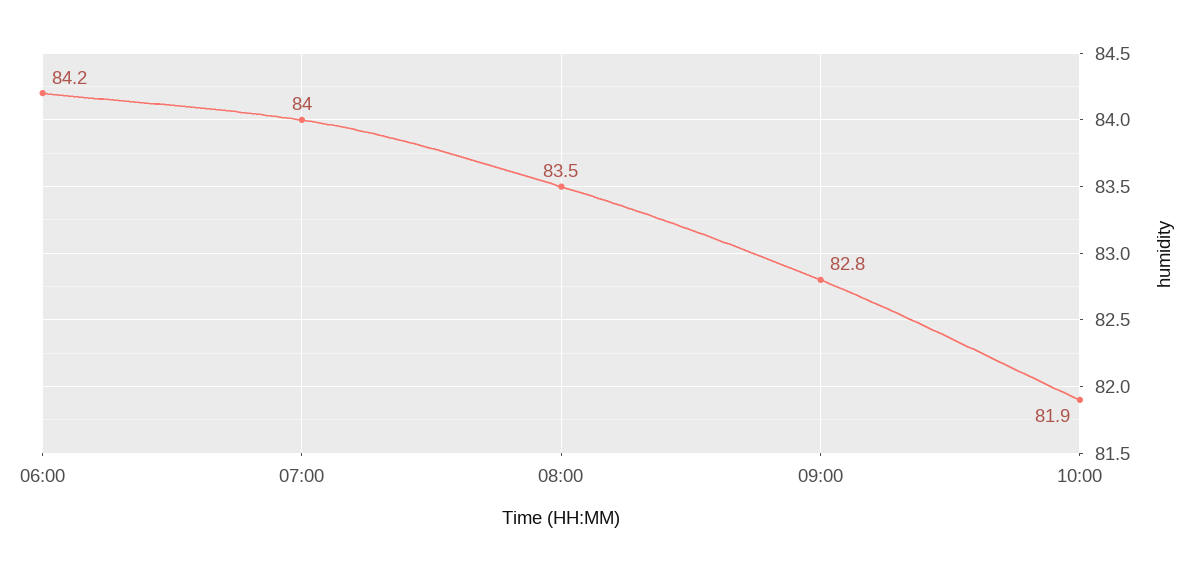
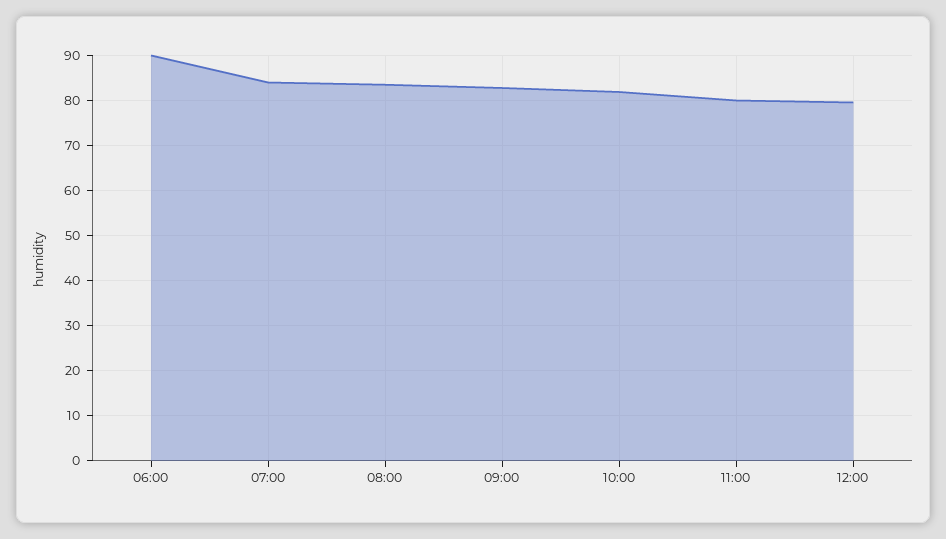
06:00: 84.2 -> 90
11:00: none -> 80
12:00: none -> 80

